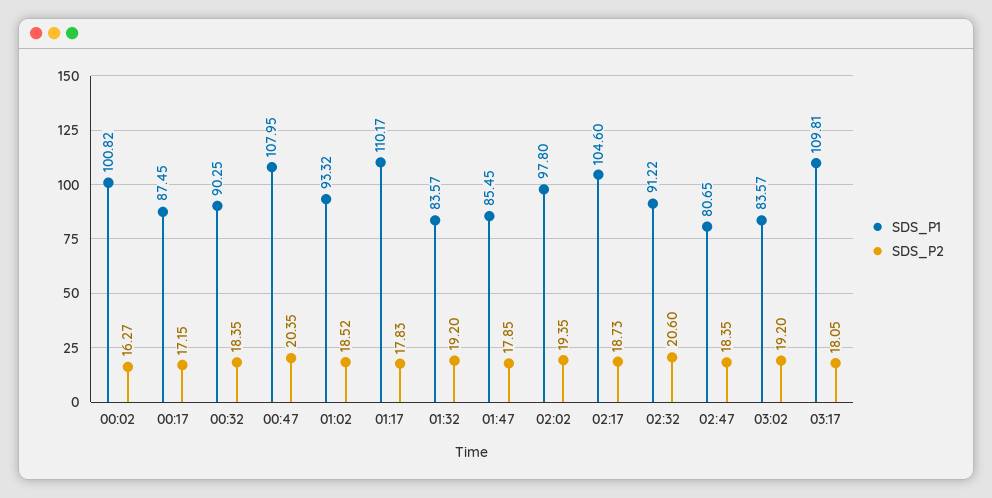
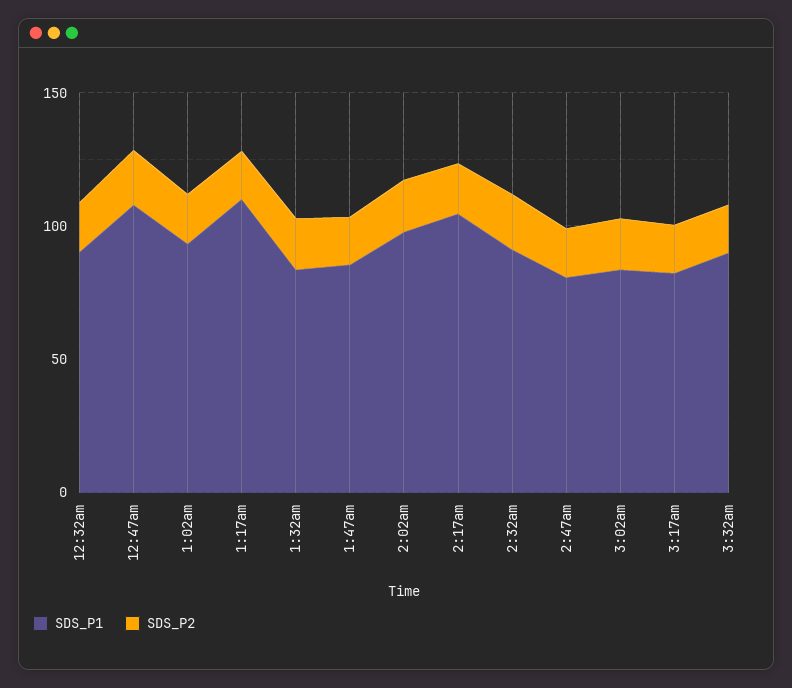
SDS_P1, 00:02: 100.82 -> none
SDS_P2, 00:02: 16.27 -> none
SDS_P1, 00:17: 87.45 -> none
SDS_P2, 00:17: 17.15 -> none
SDS_P1, 03:17: 109.81 -> 80
SDS_P1, 3:32am: none -> 90
SDS_P2, 3:32am: none -> 20

